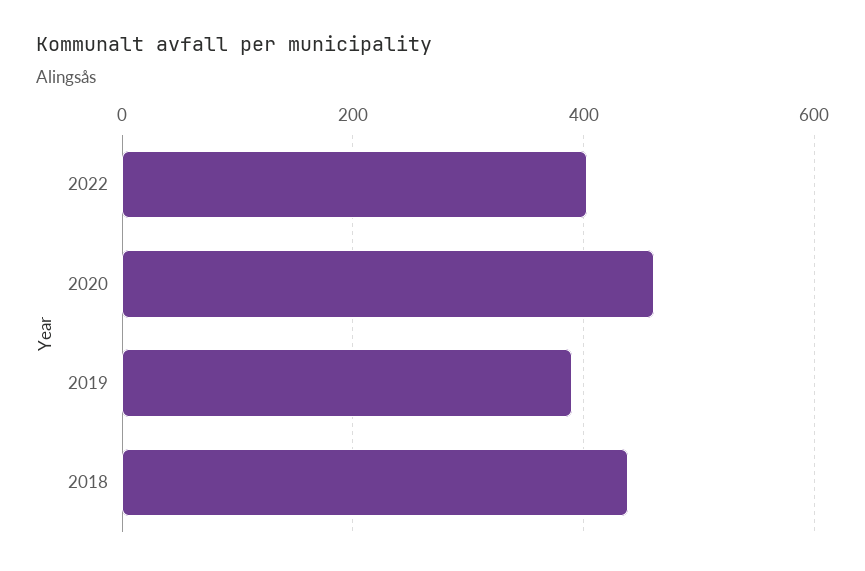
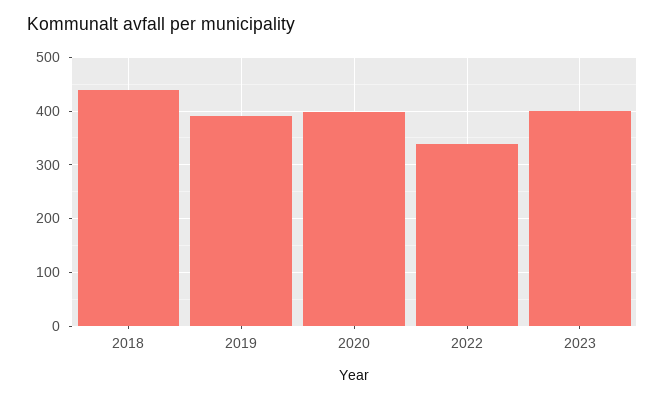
2022: 400 -> 340
2020: 460 -> 400
2023: none -> 400

